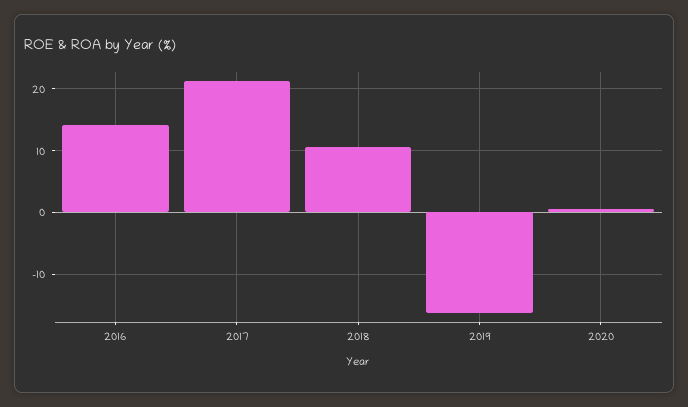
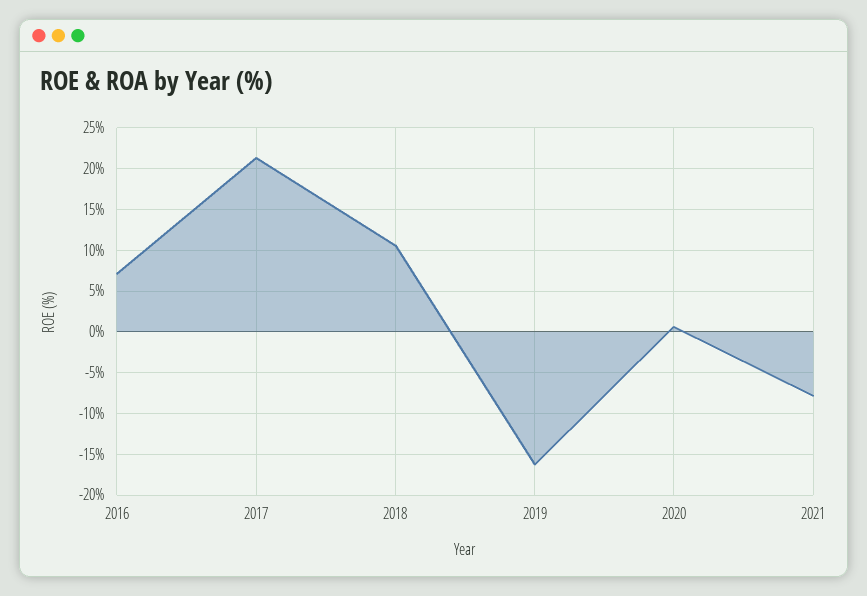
2016: 14 -> 7
2021: none -> -8

